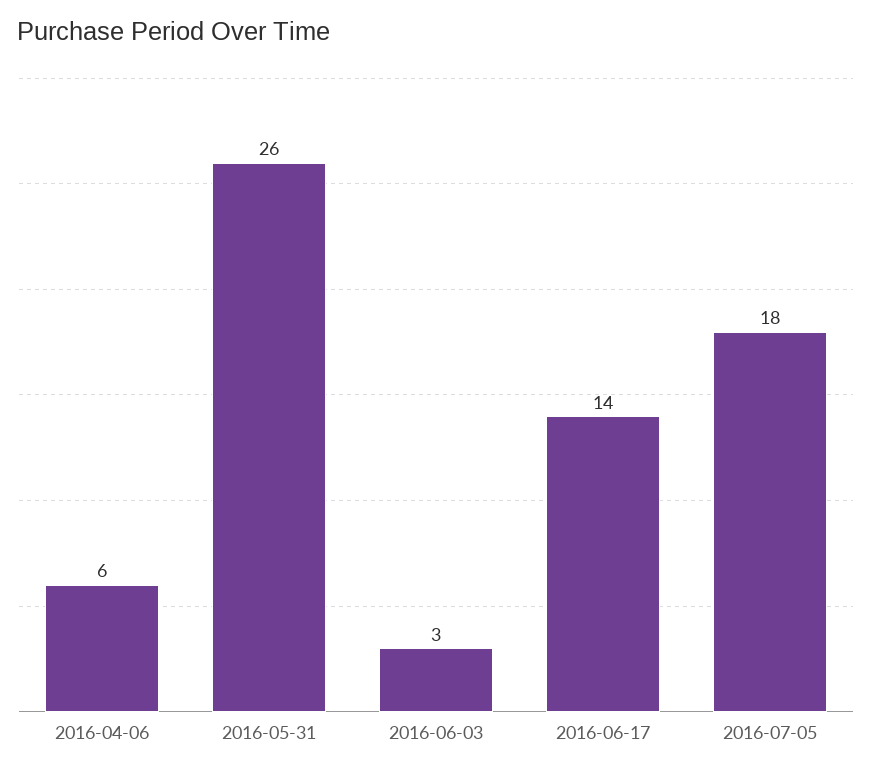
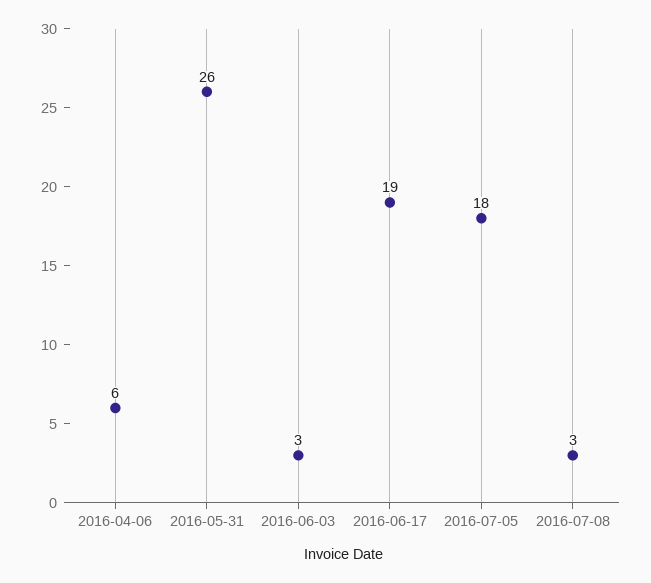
2016-06-17: 14 -> 19
2016-07-08: none -> 3

